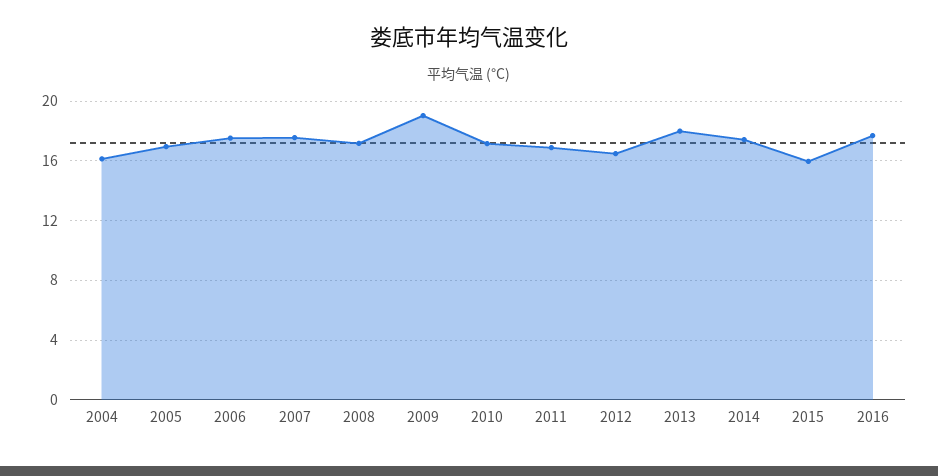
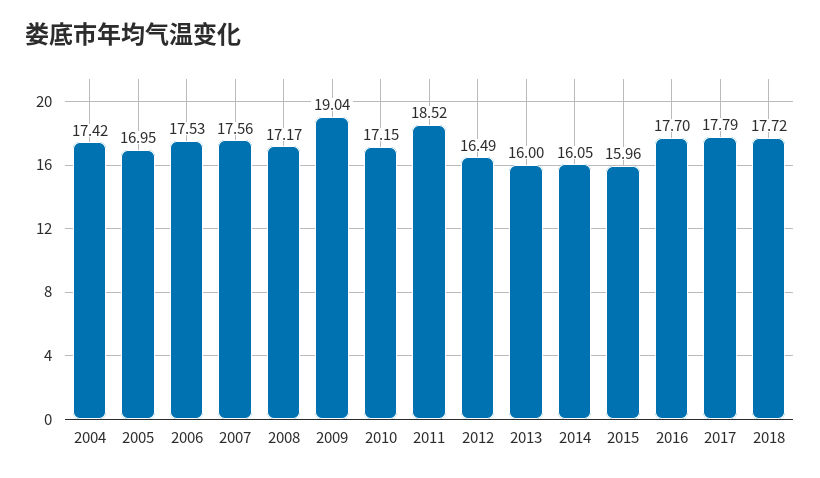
2004: 16 -> 17.42
2011: 17 -> 18.52
2013: 18 -> 16
2014: 17.5 -> 16.05
2017: none -> 17.79
2018: none -> 17.72

